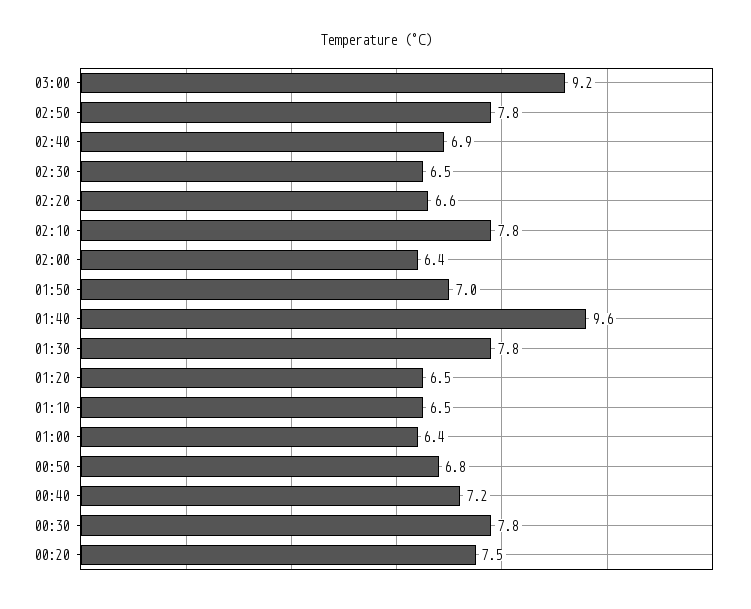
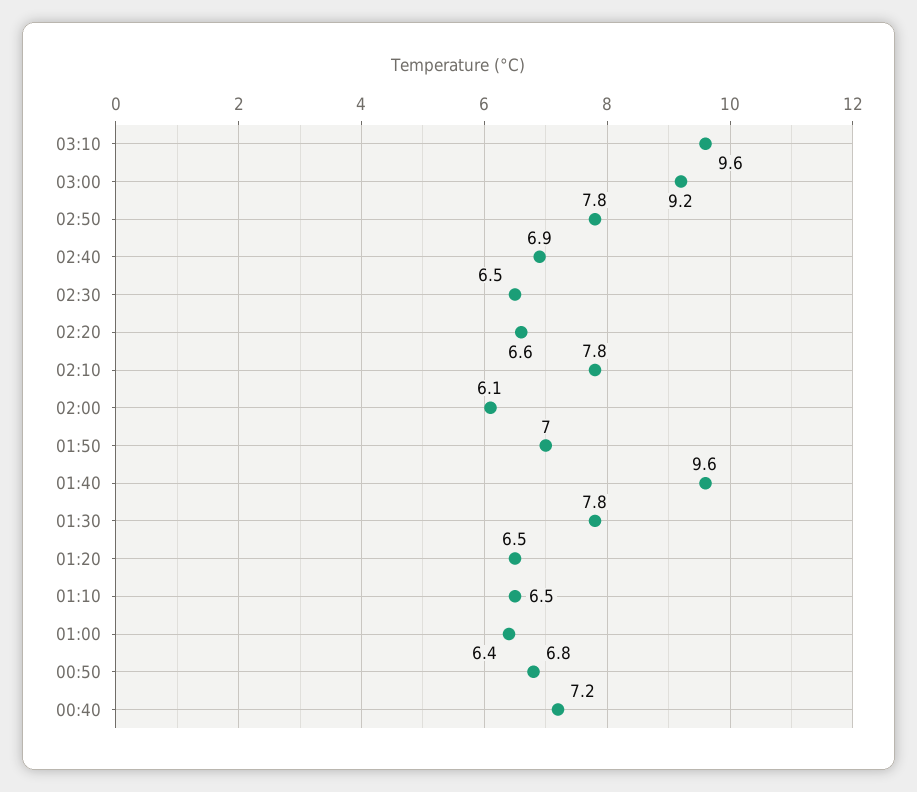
02:00: 6.4 -> 6.1
00:30: 7.8 -> none
00:20: 7.5 -> none
03:10: none -> 9.6

